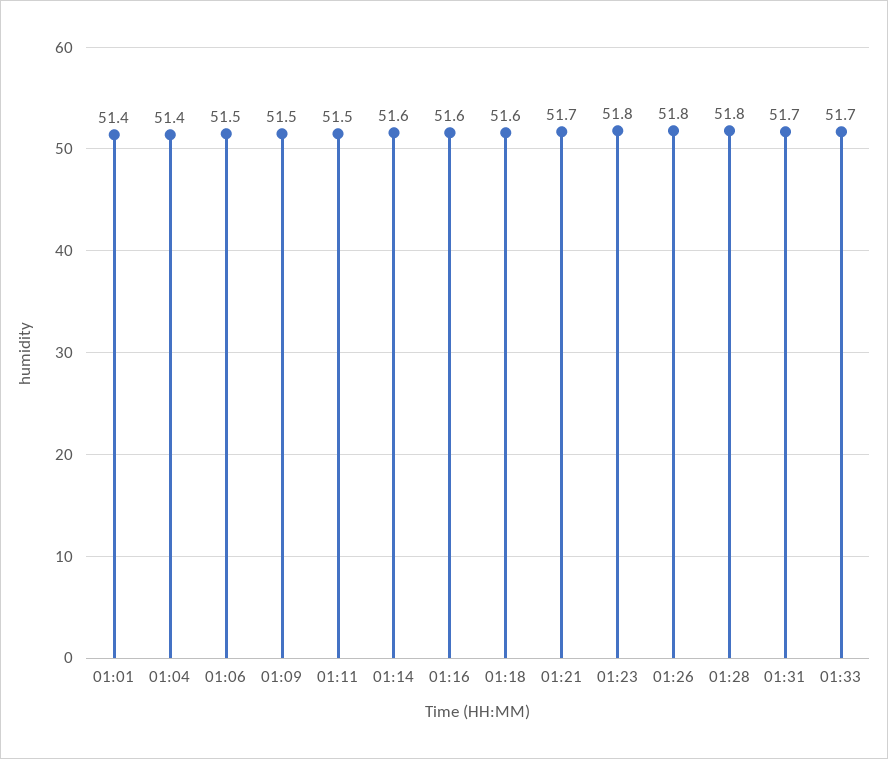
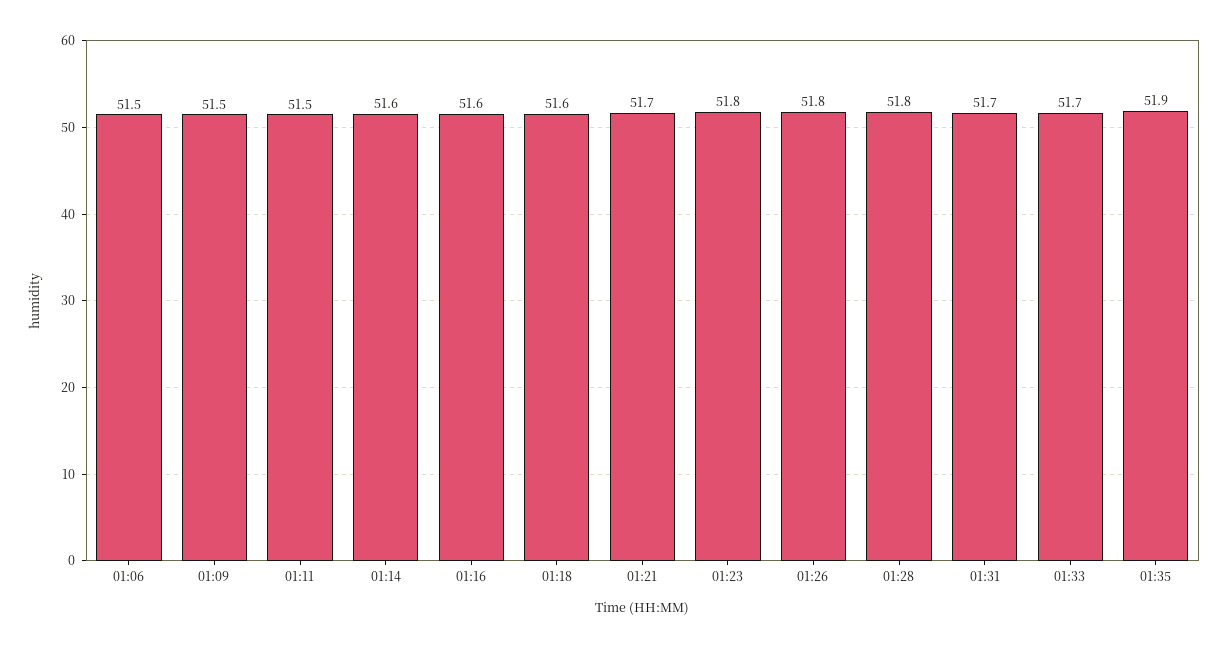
01:01: 51.4 -> none
01:04: 51.4 -> none
01:35: none -> 51.9

